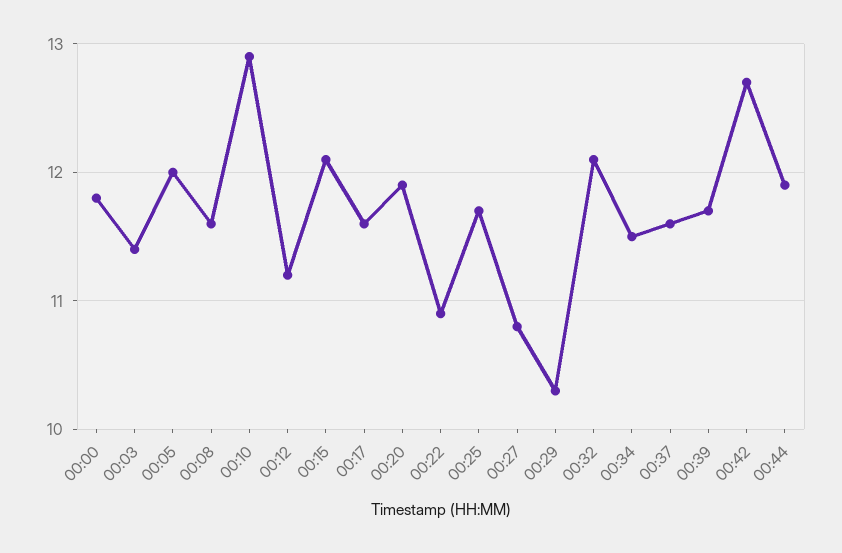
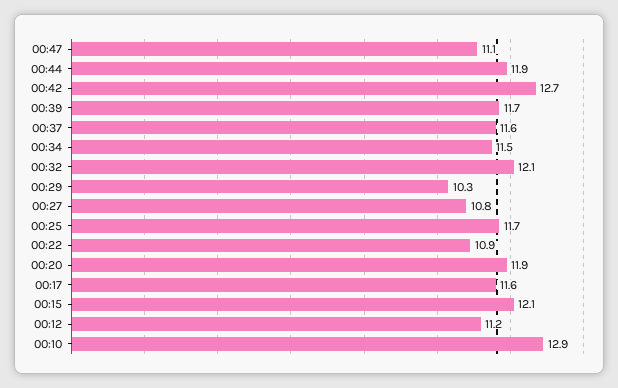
00:00: 11.8 -> none
00:03: 11.4 -> none
00:05: 12 -> none
00:08: 11.6 -> none
00:47: none -> 11.1

